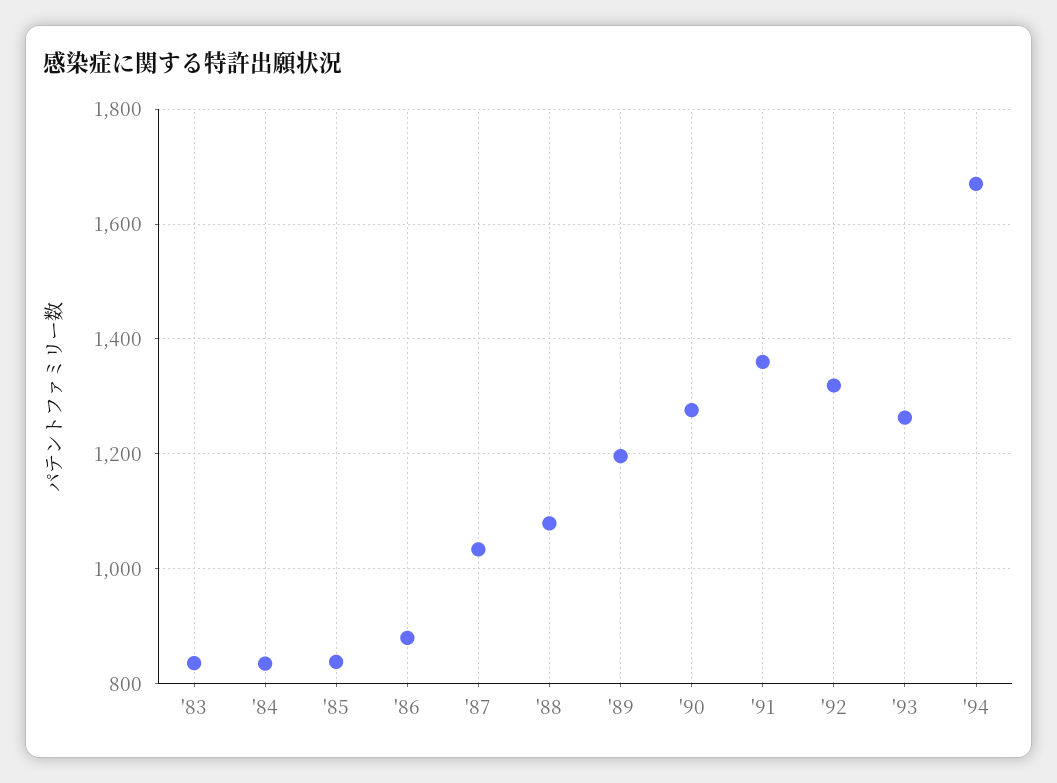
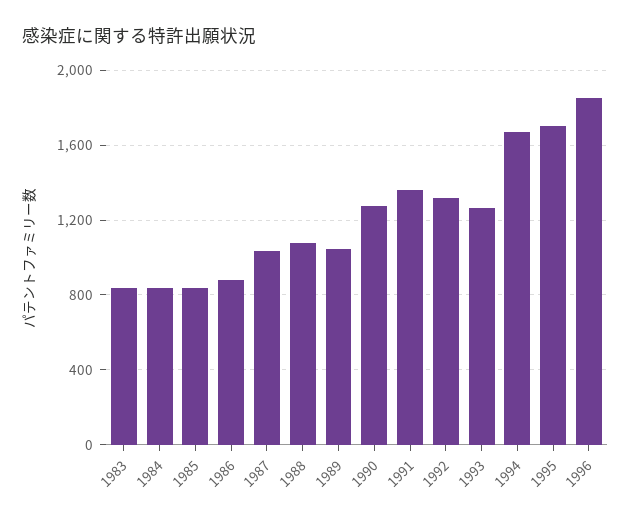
'89: 1200 -> 1050
1995: none -> 1700
1996: none -> 1850

